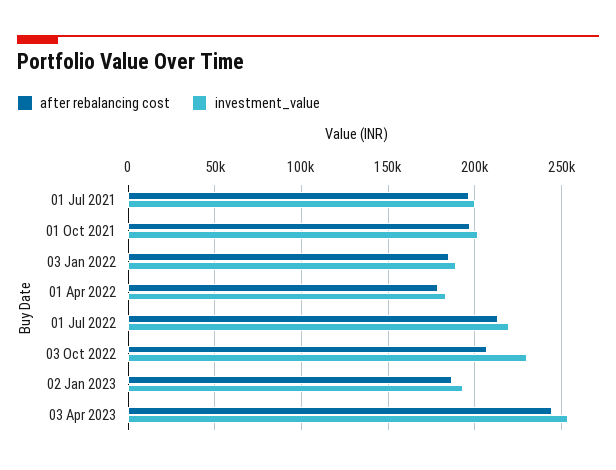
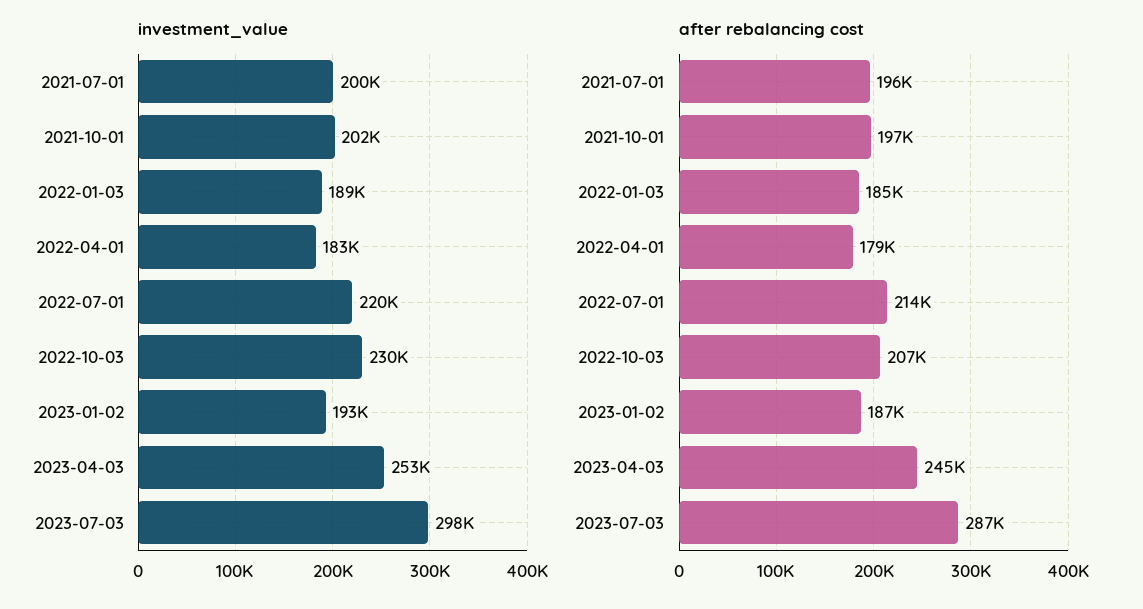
investment_value, 2023-07-03: none -> 298000
after rebalancing cost, 2023-07-03: none -> 287000

